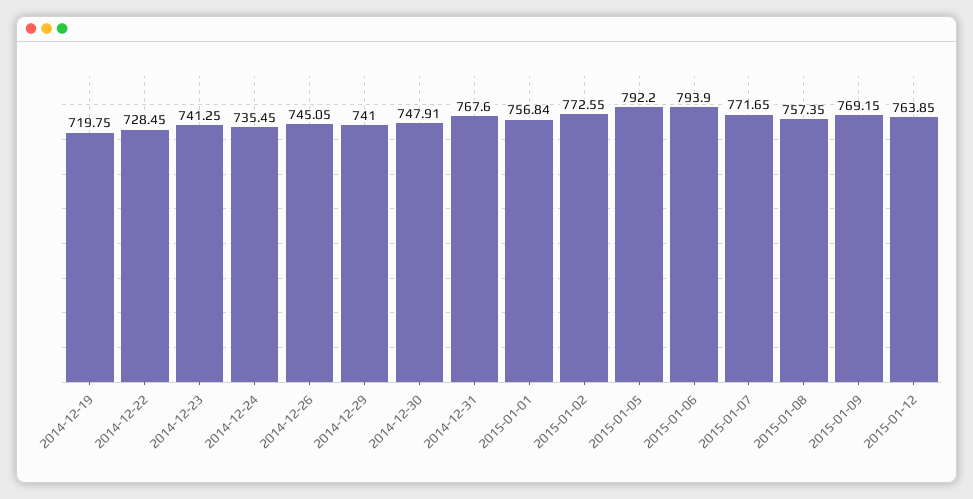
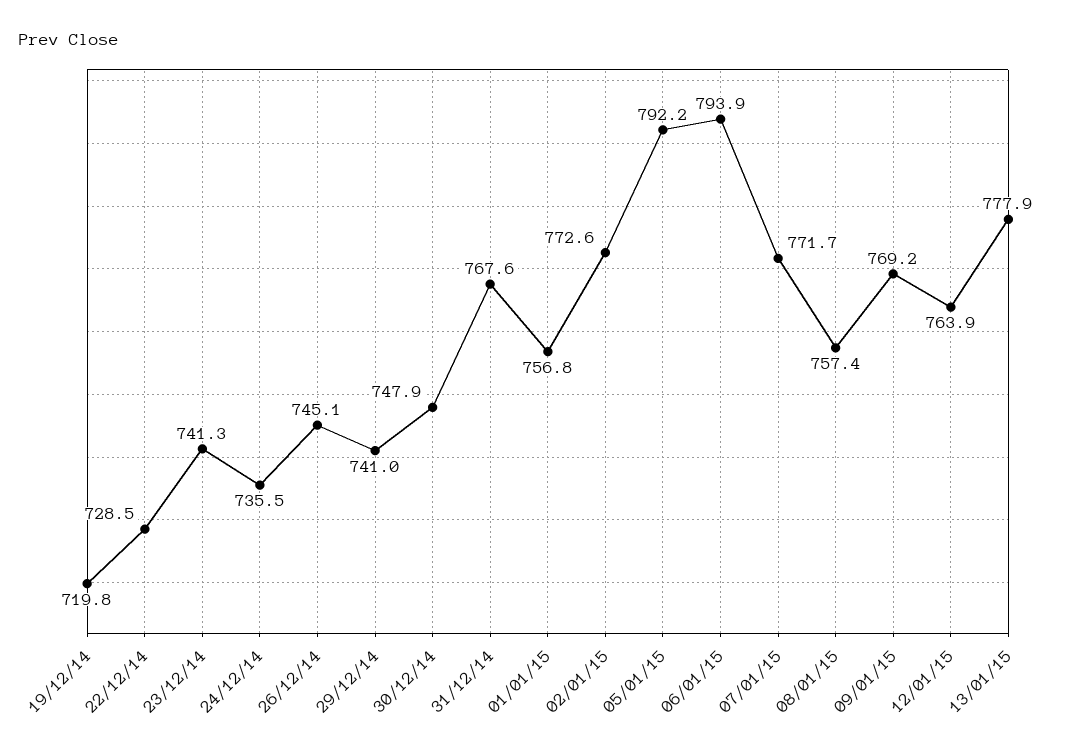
13/01/15: none -> 777.9

